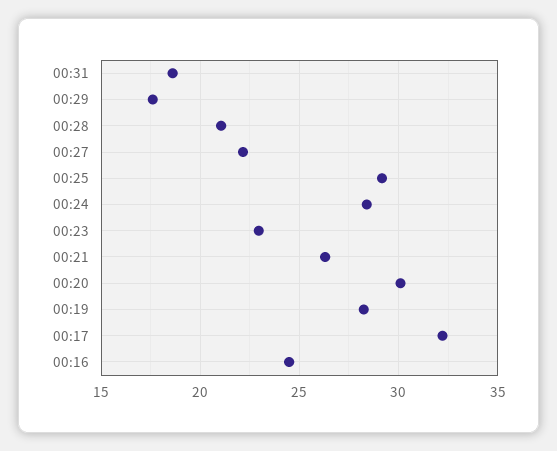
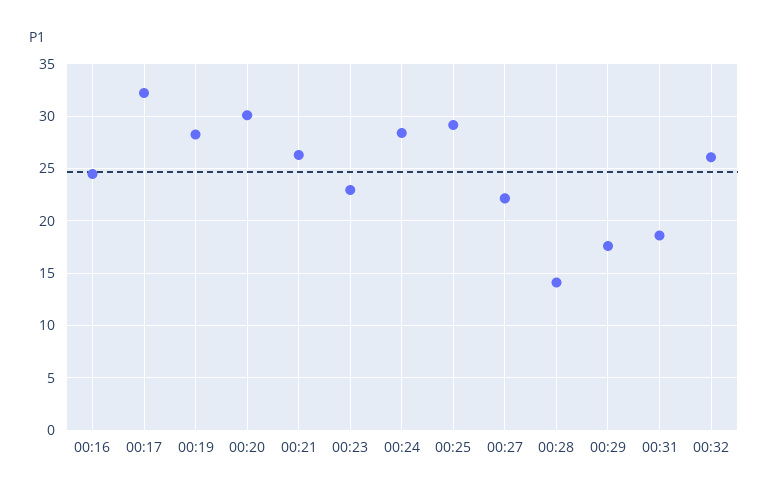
00:28: 21 -> 14
00:32: none -> 26

